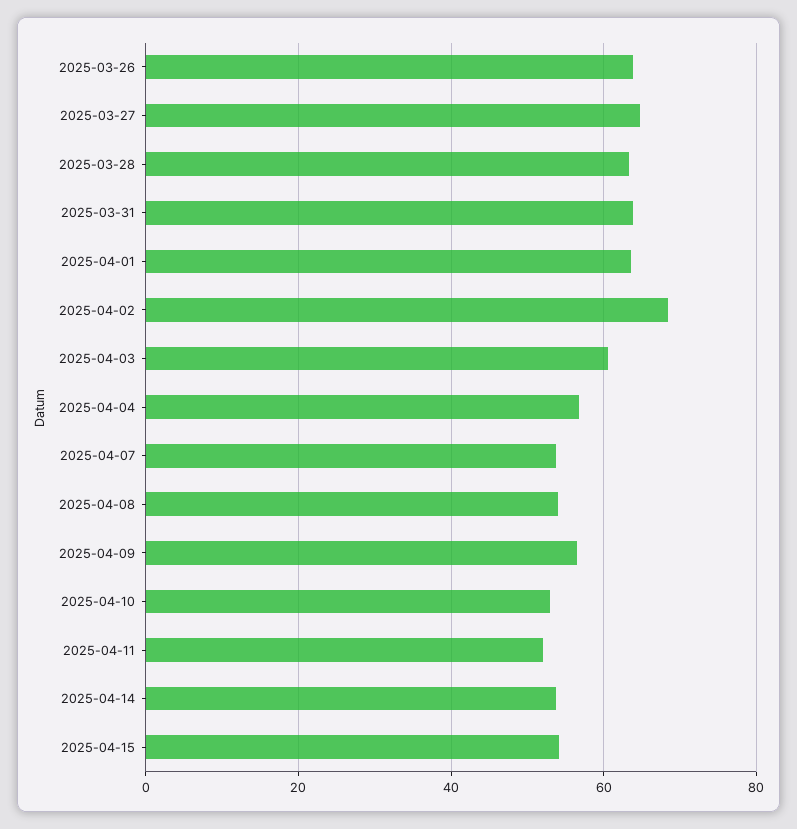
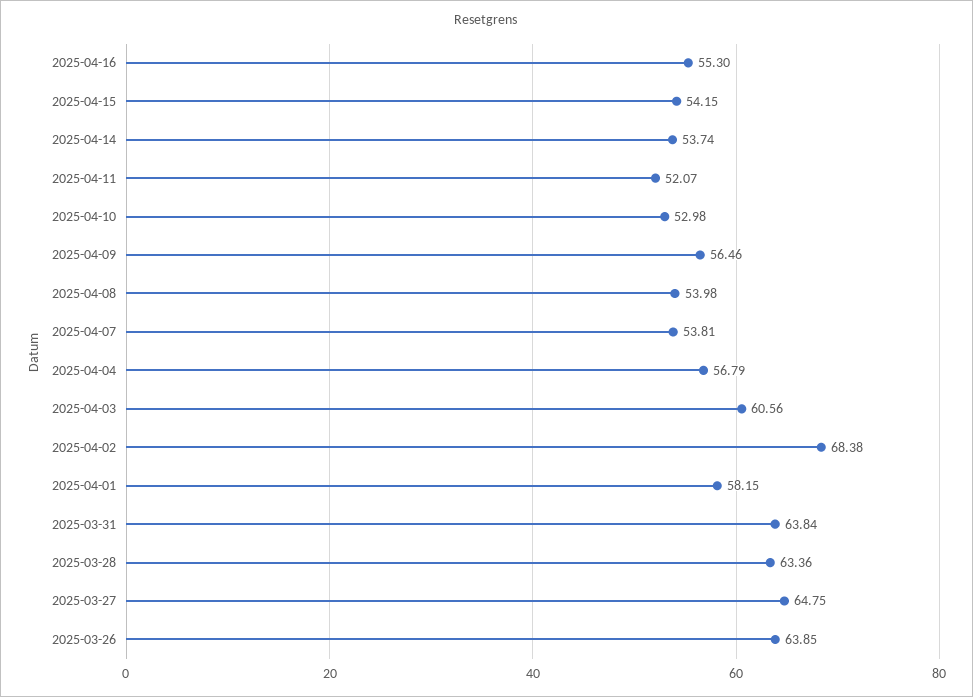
2025-04-01: 64 -> 58.15
2025-04-16: none -> 55.3

